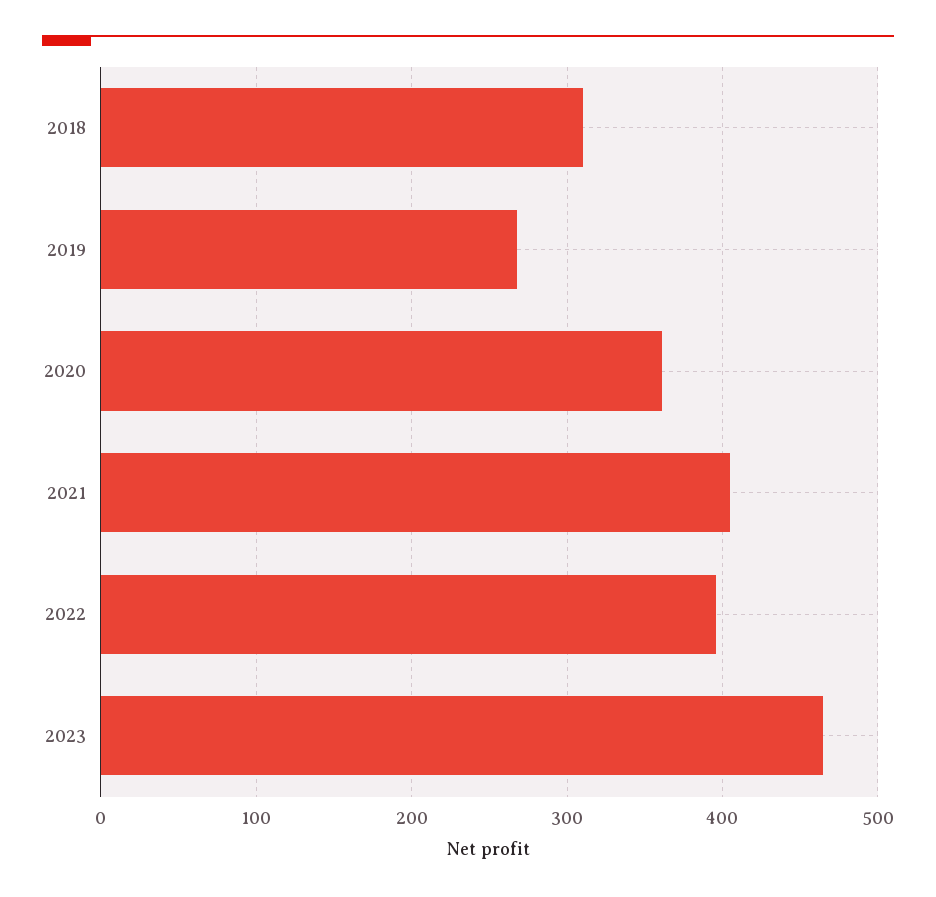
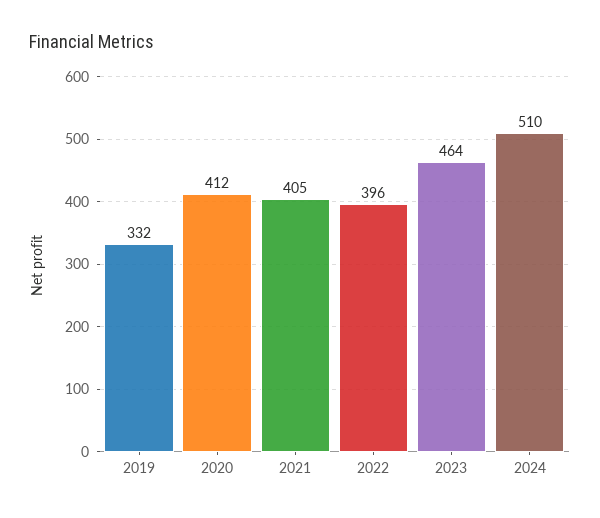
2018: 310 -> none
2019: 270 -> 332
2020: 360 -> 412
2024: none -> 510

